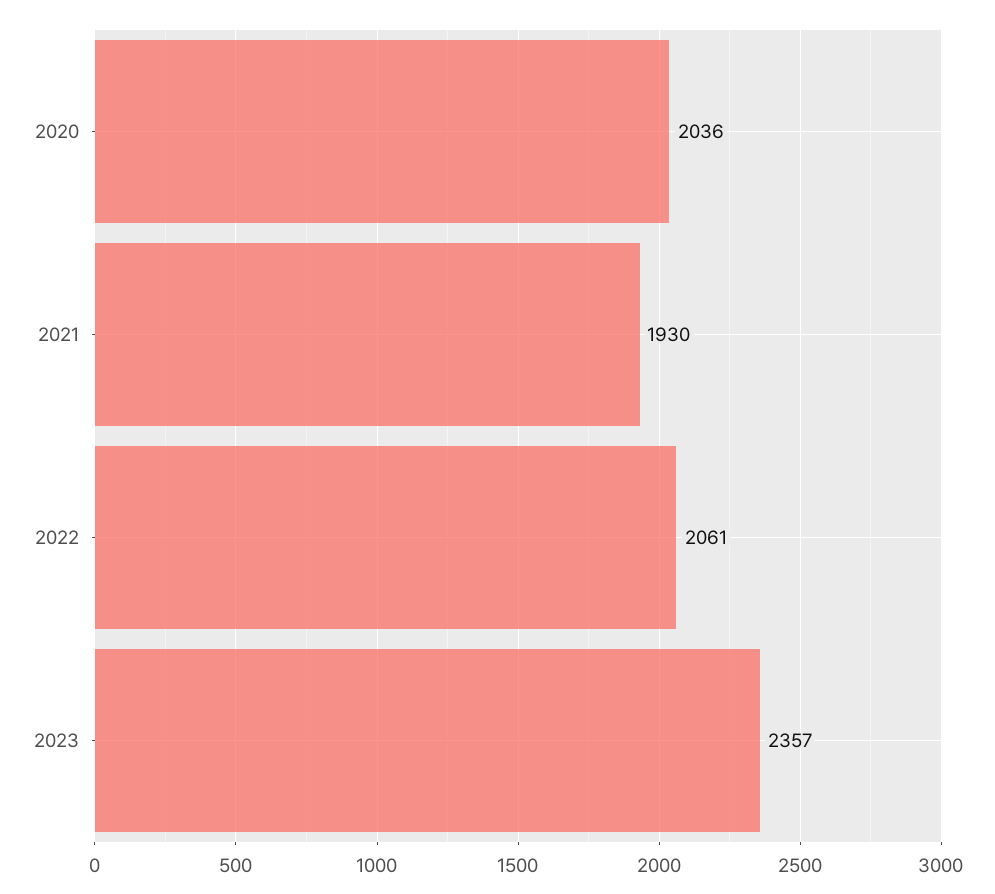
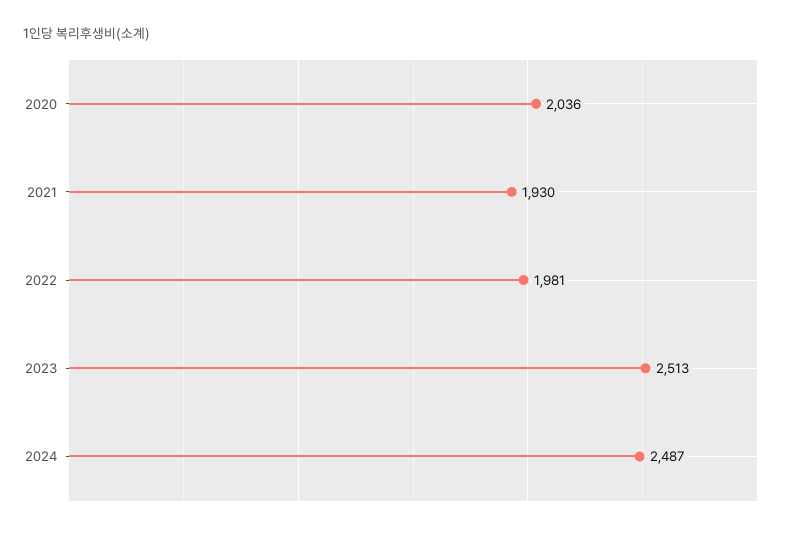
2022: 2061 -> 1981
2023: 2357 -> 2513
2024: none -> 2487

